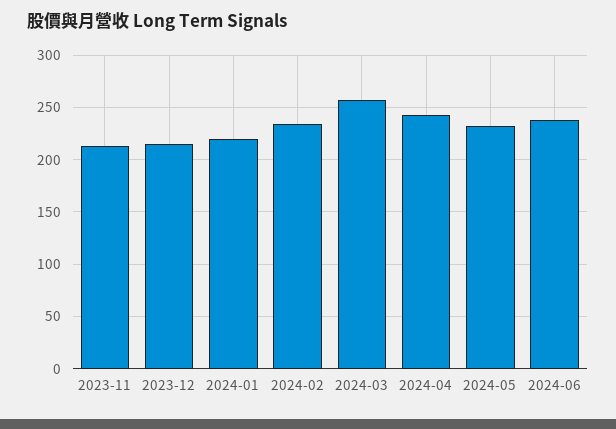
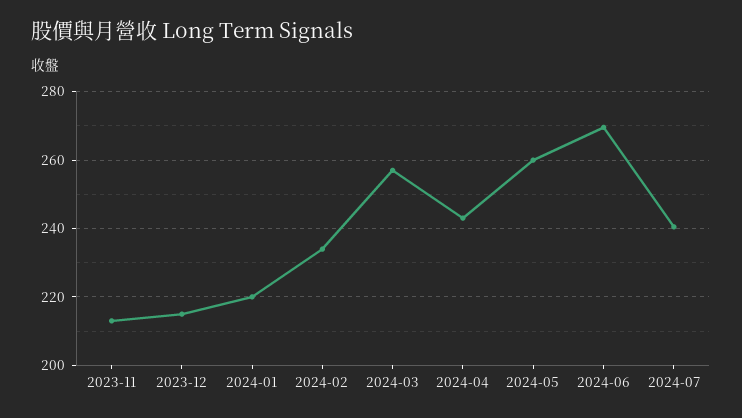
2024-05: 230 -> 260
2024-06: 240 -> 270
2024-07: none -> 240

